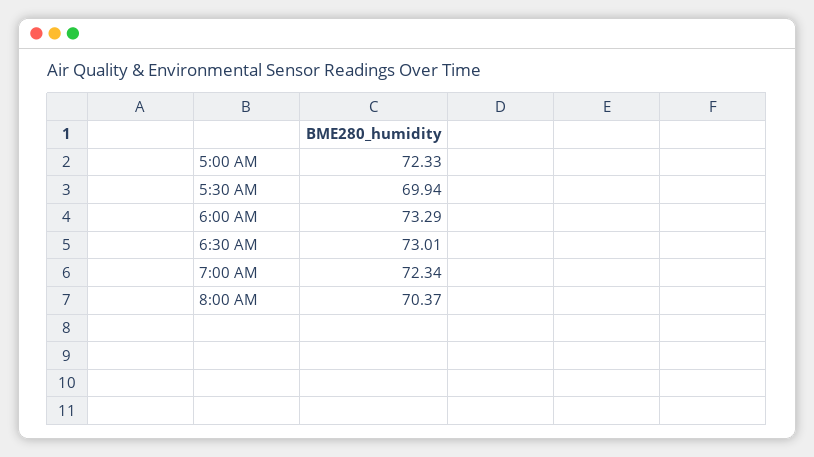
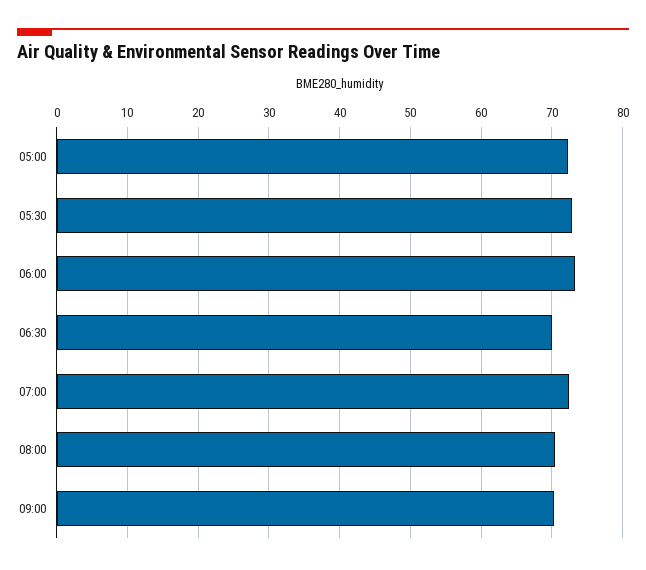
5:30 AM: 69.94 -> 73
6:30 AM: 73.01 -> 70
09:00: none -> 70

